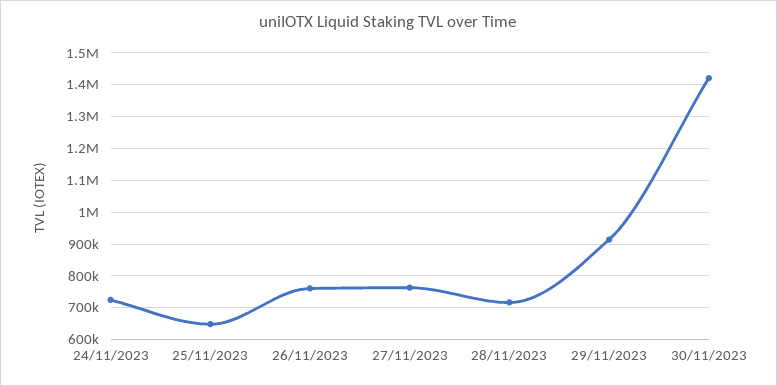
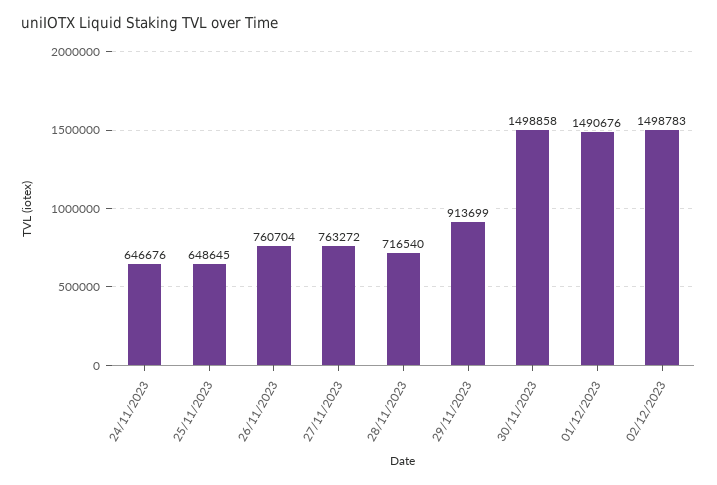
24/11/2023: 720000 -> 646676
30/11/2023: 1420000 -> 1498858
01/12/2023: none -> 1490676
02/12/2023: none -> 1498783

